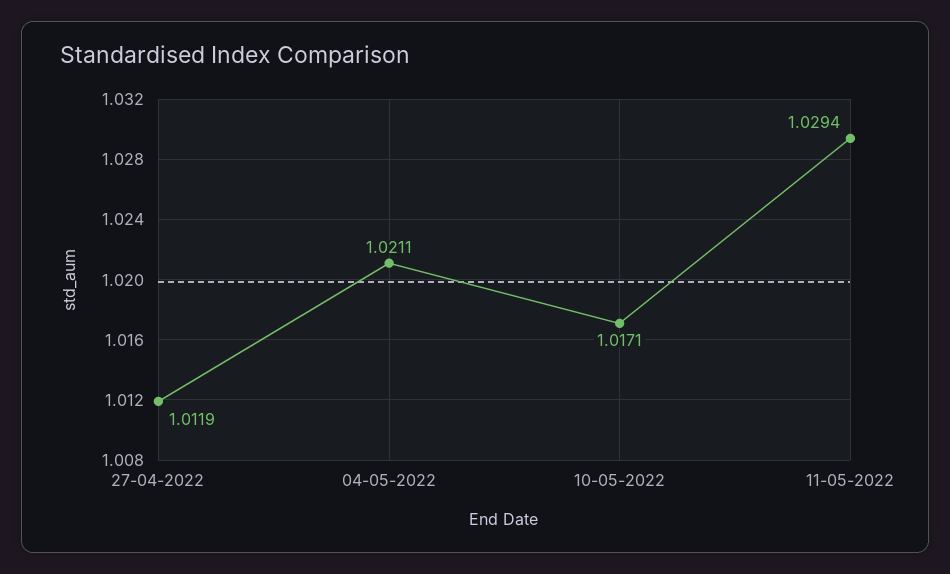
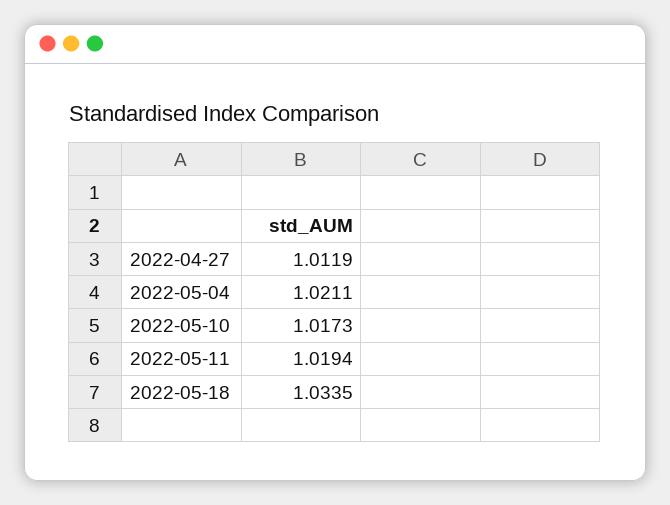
10-05-2022: 1.0171 -> 1.0173
11-05-2022: 1.0294 -> 1.0194
2022-05-18: none -> 1.0335

